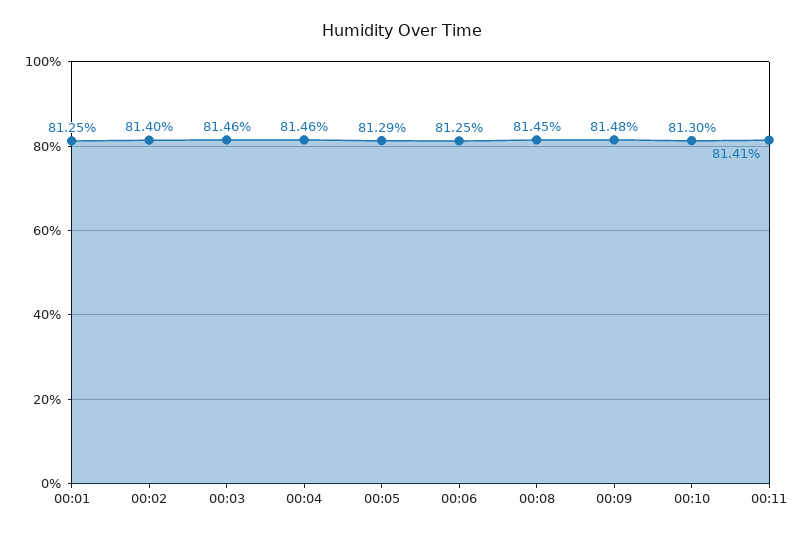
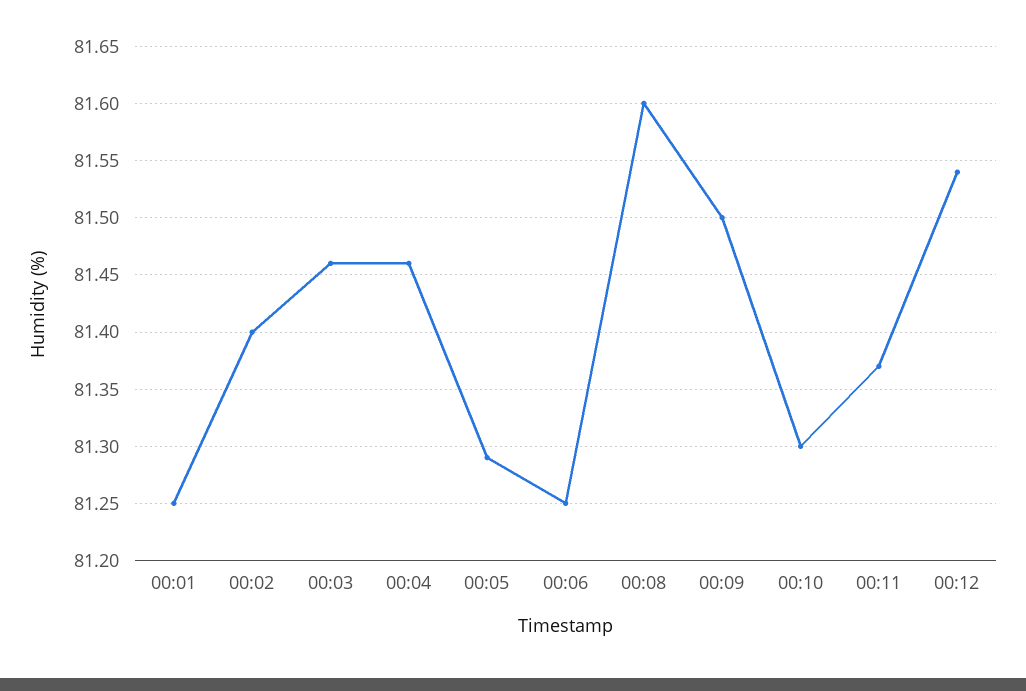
00:08: 81.45 -> 81.6
00:09: 81.48 -> 81.5
00:11: 81.41 -> 81.37
00:12: none -> 81.54

